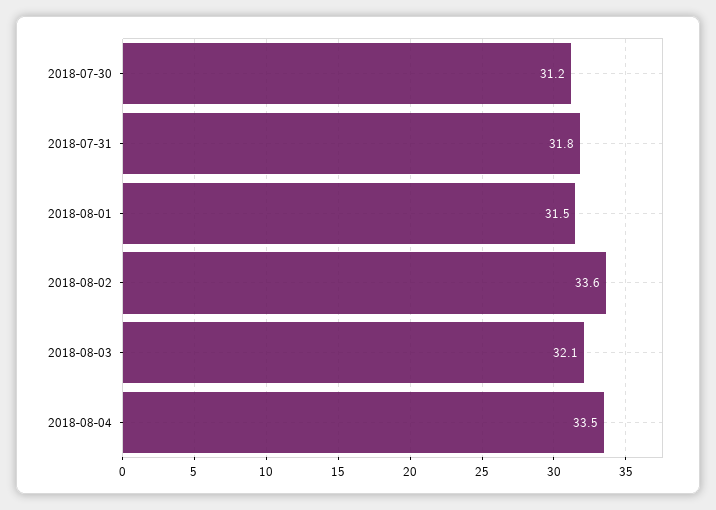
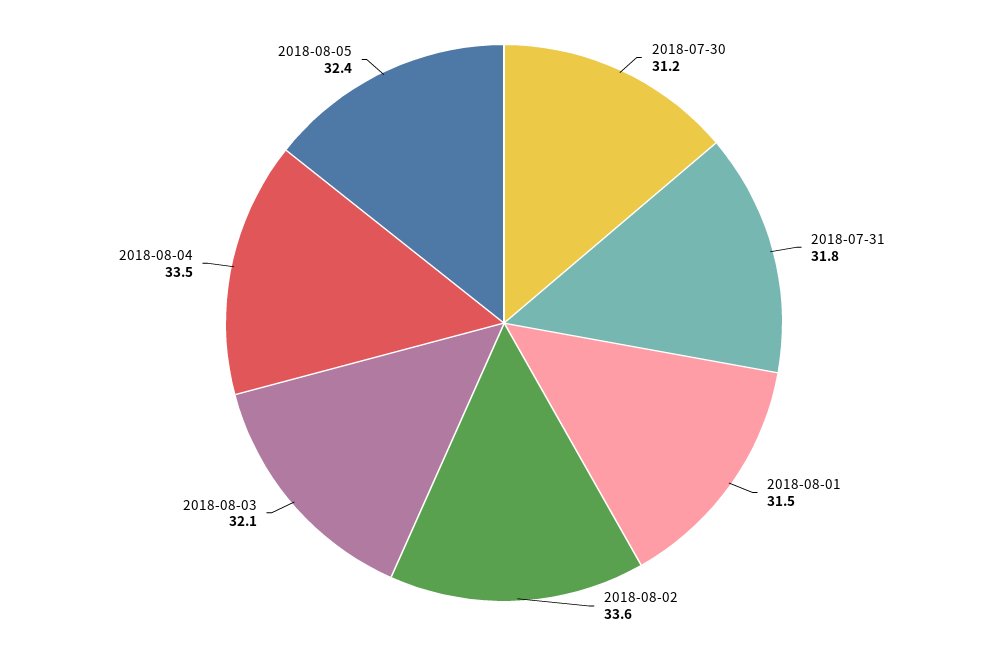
2018-08-05: none -> 32.4

